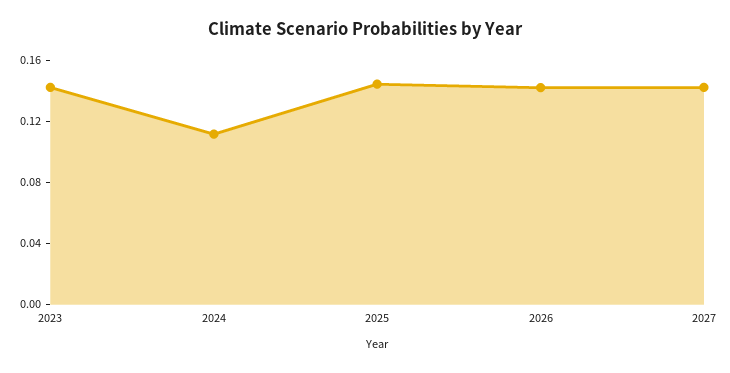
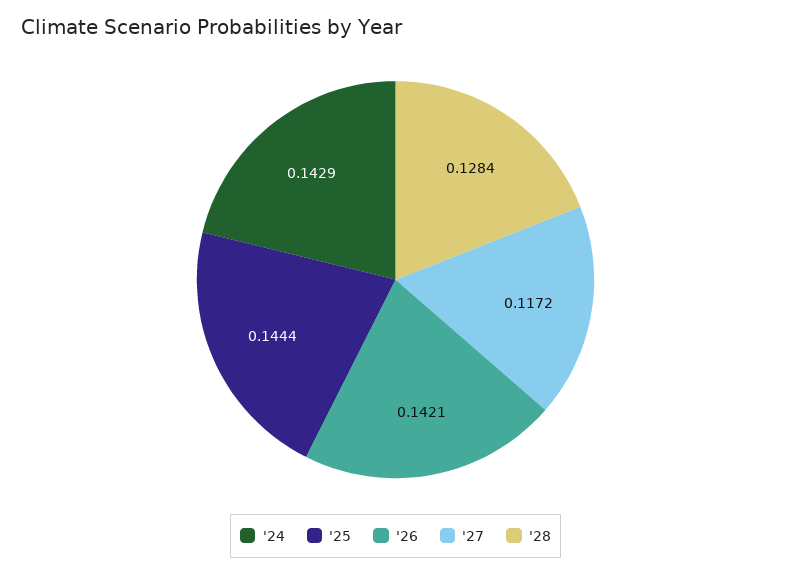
2023: 0.14 -> none
2024: 0.11 -> 0.1429
2027: 0.14 -> 0.1172
'28: none -> 0.1284

